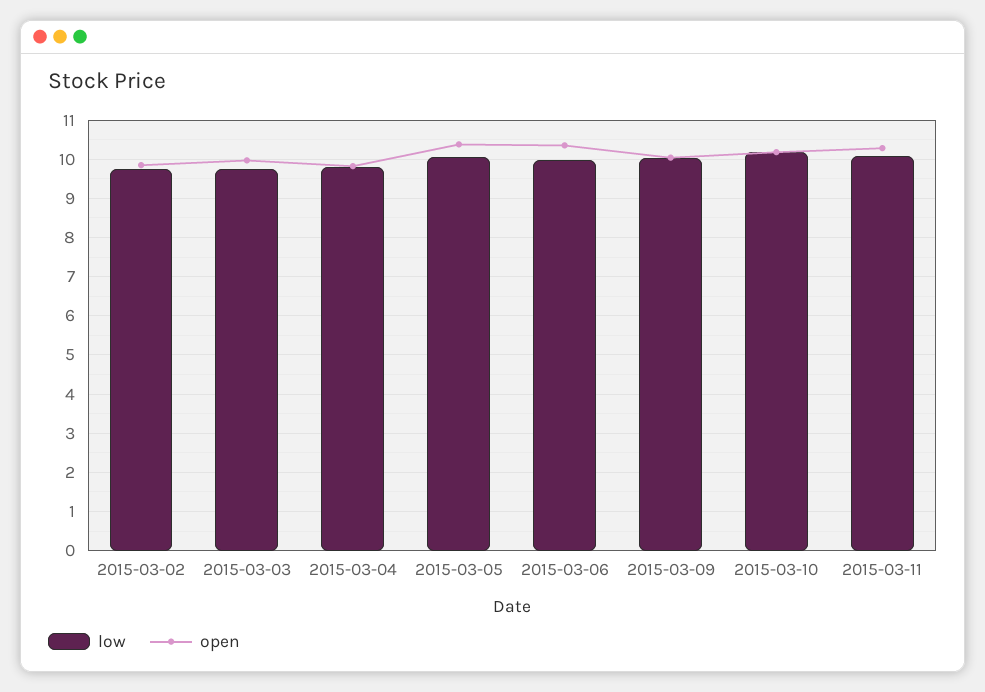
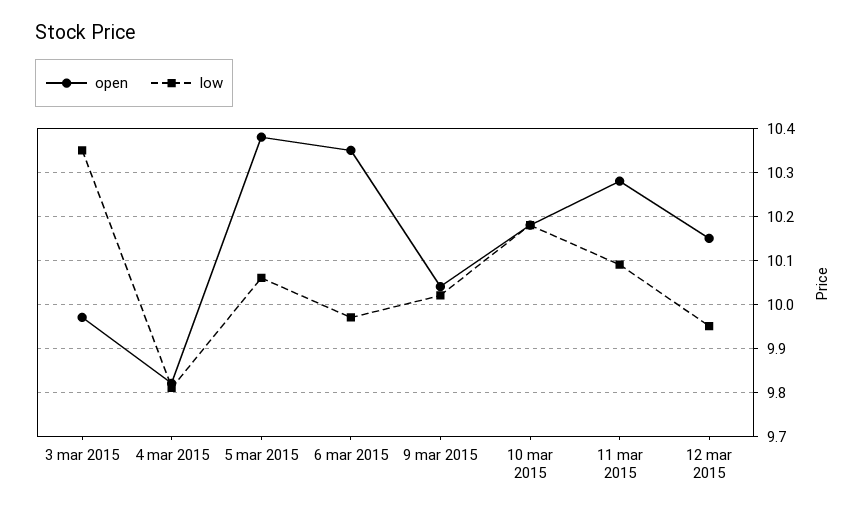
low, 2015-03-02: 9.8 -> none
open, 2015-03-02: 9.8 -> none
low, 2015-03-03: 9.8 -> 10.35
open, 12 mar 2015: none -> 10.15
low, 12 mar 2015: none -> 9.95

